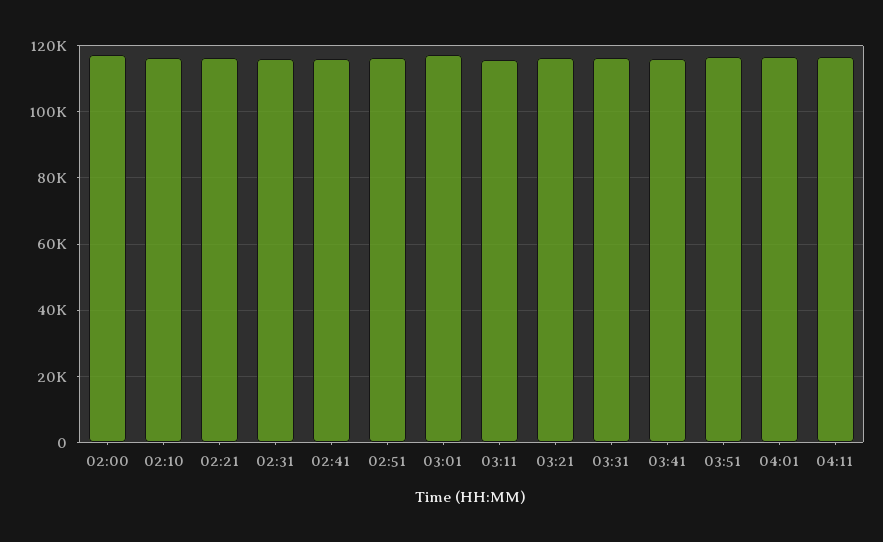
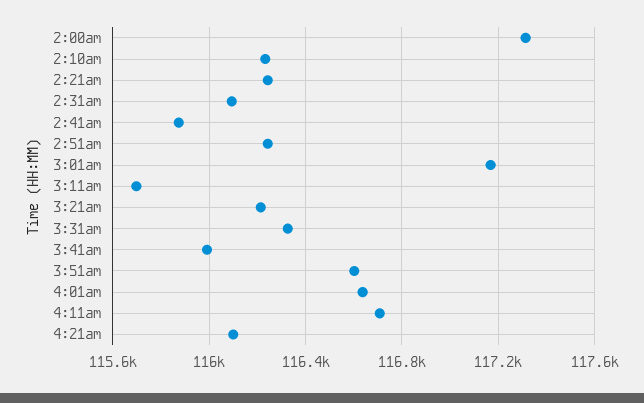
4:21am: none -> 116100

